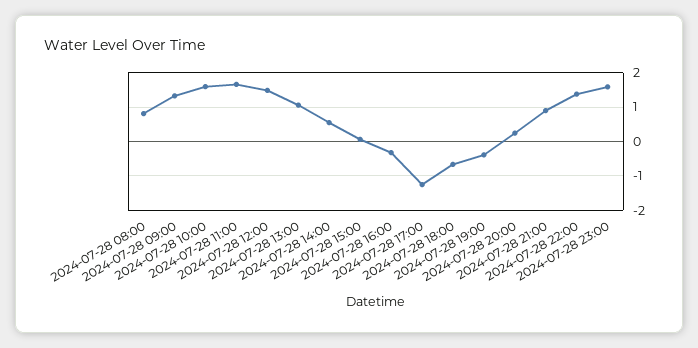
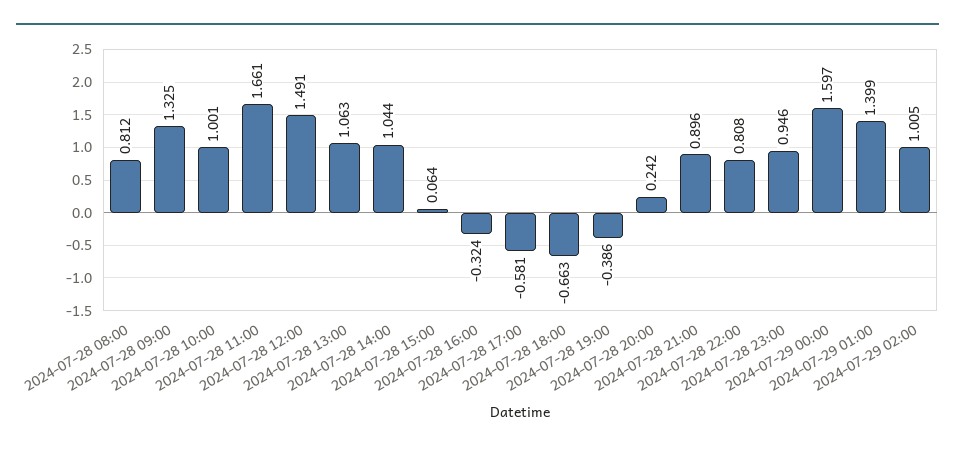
2024-07-28 10:00: 1.6 -> 1.001
2024-07-28 14:00: 0.6 -> 1.044
2024-07-28 17:00: -1.2 -> -0.581
2024-07-28 22:00: 1.4 -> 0.808
2024-07-28 23:00: 1.6 -> 0.946
2024-07-29 00:00: none -> 1.597
2024-07-29 01:00: none -> 1.399
2024-07-29 02:00: none -> 1.005

